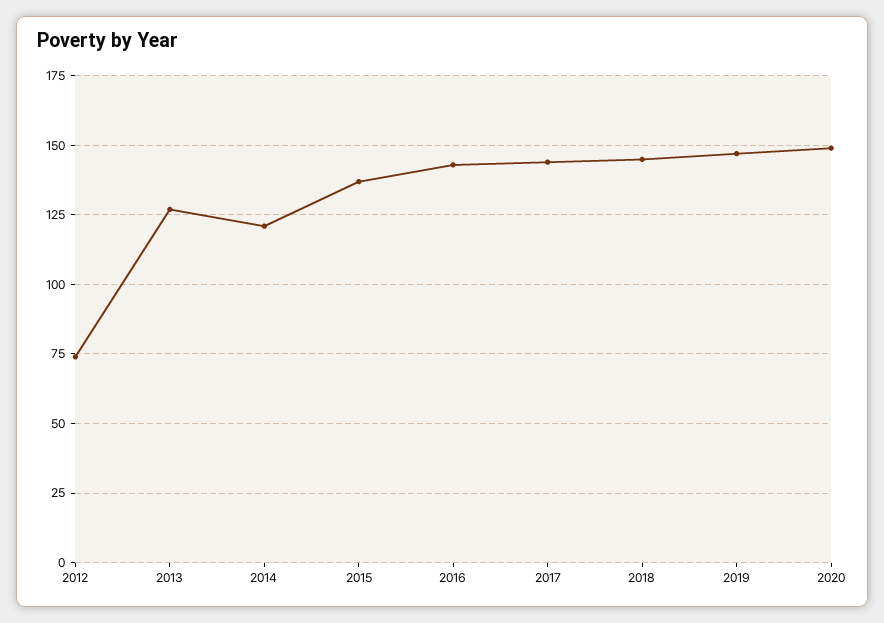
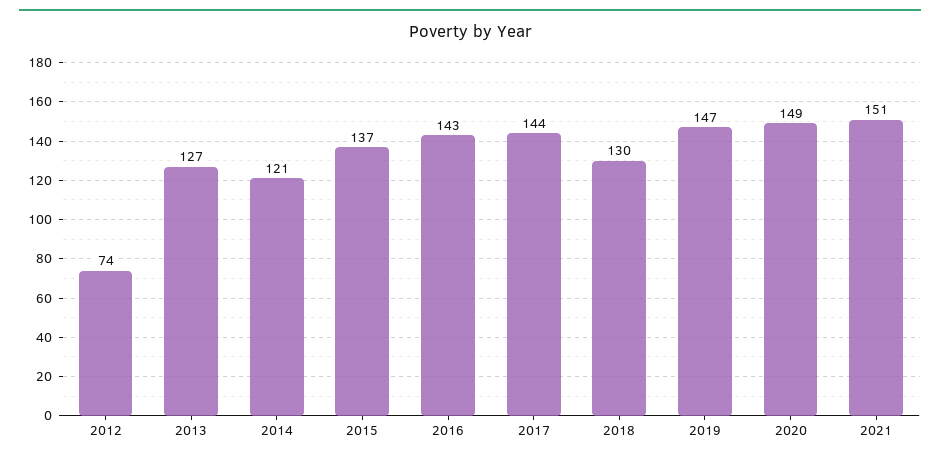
2018: 145 -> 130
2021: none -> 151

